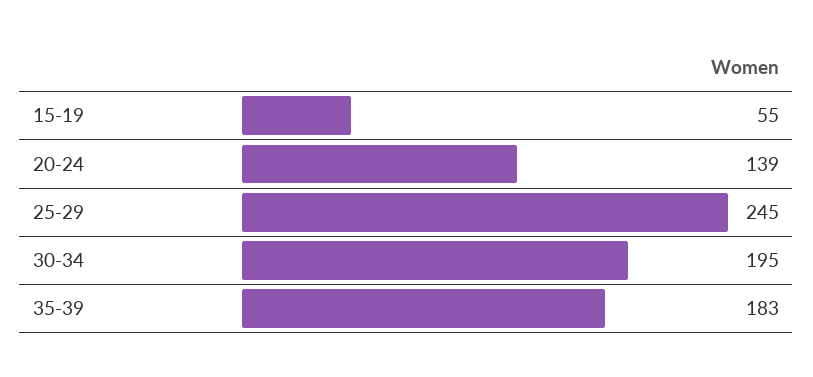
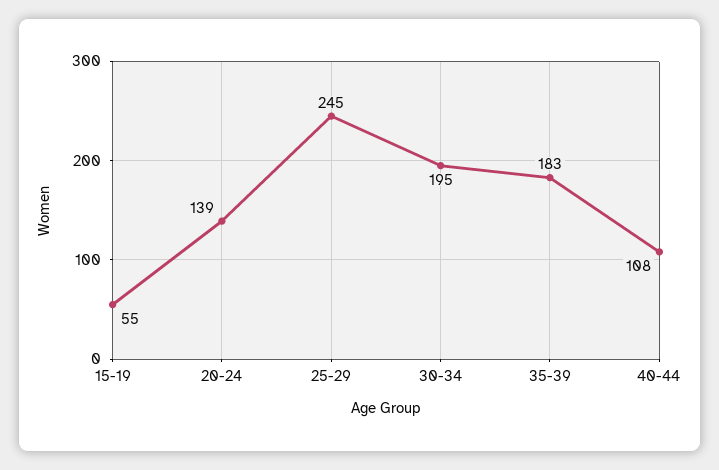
40-44: none -> 108

